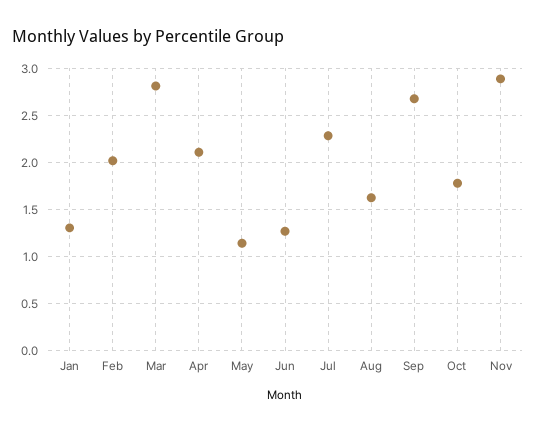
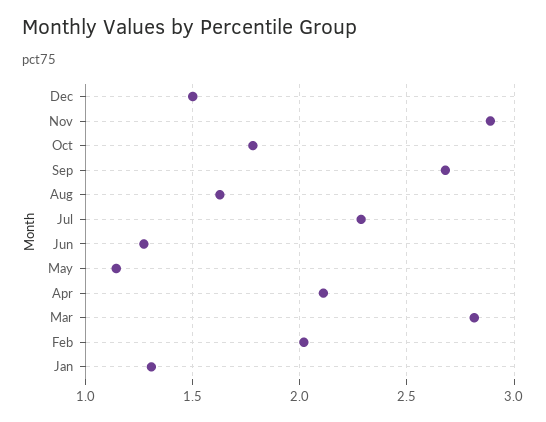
Dec: none -> 1.5

